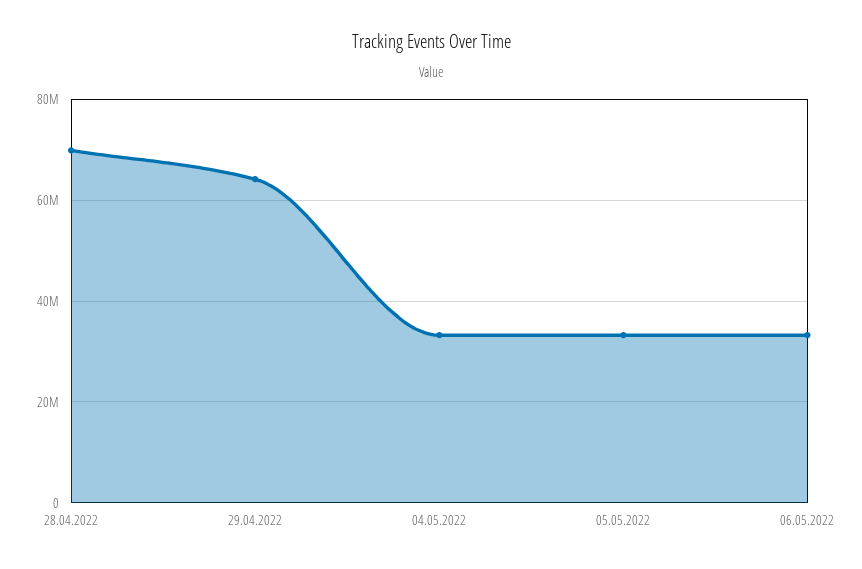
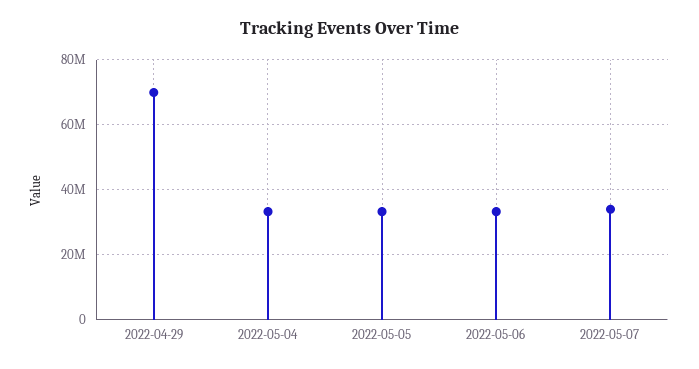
28.04.2022: 70000000 -> none
29.04.2022: 64000000 -> 70000000
2022-05-07: none -> 34000000

